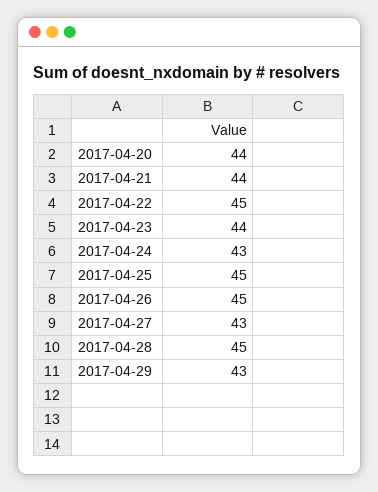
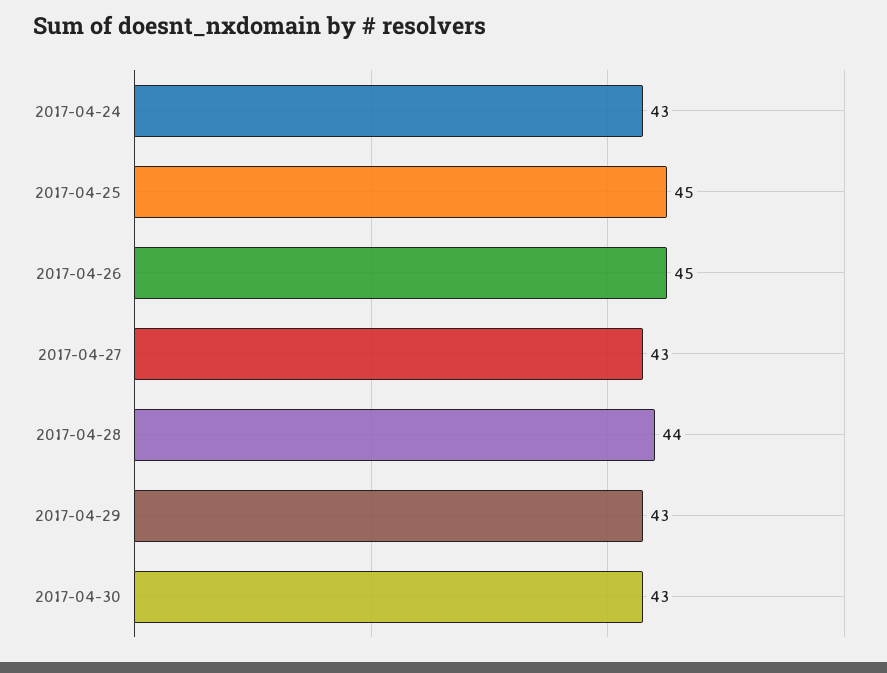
2017-04-20: 44 -> none
2017-04-21: 44 -> none
2017-04-22: 45 -> none
2017-04-23: 44 -> none
2017-04-28: 45 -> 44
2017-04-30: none -> 43

